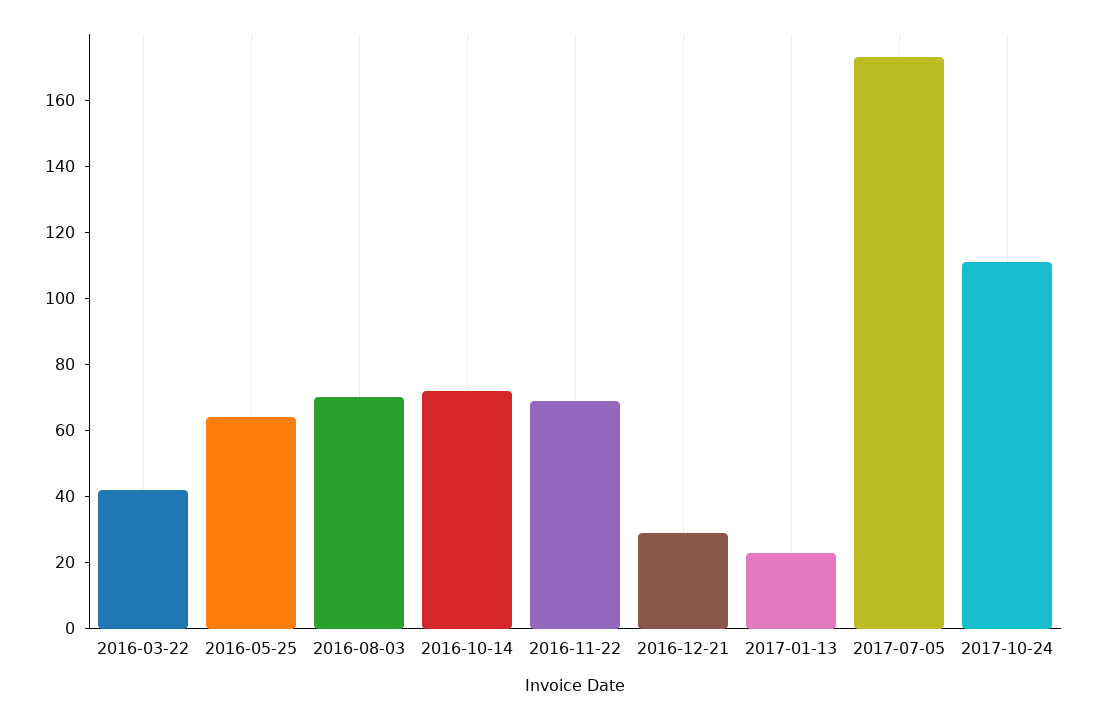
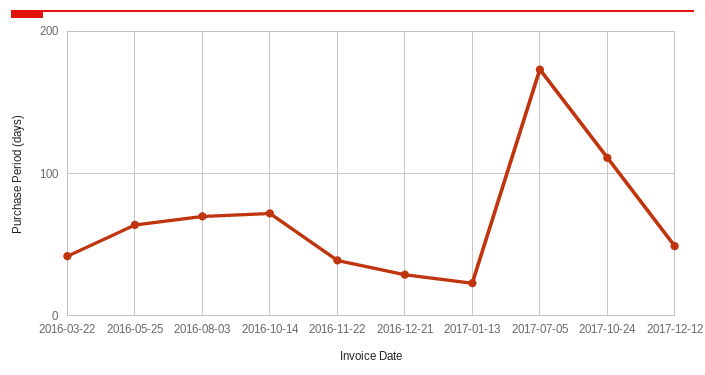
2016-11-22: 70 -> 40
2017-12-12: none -> 50

